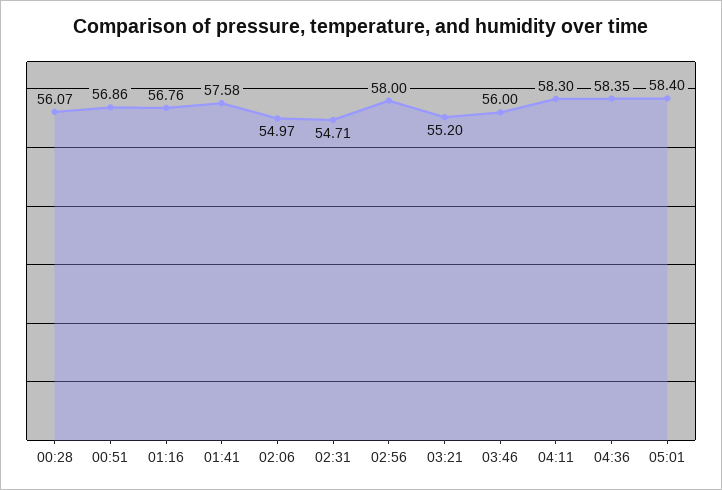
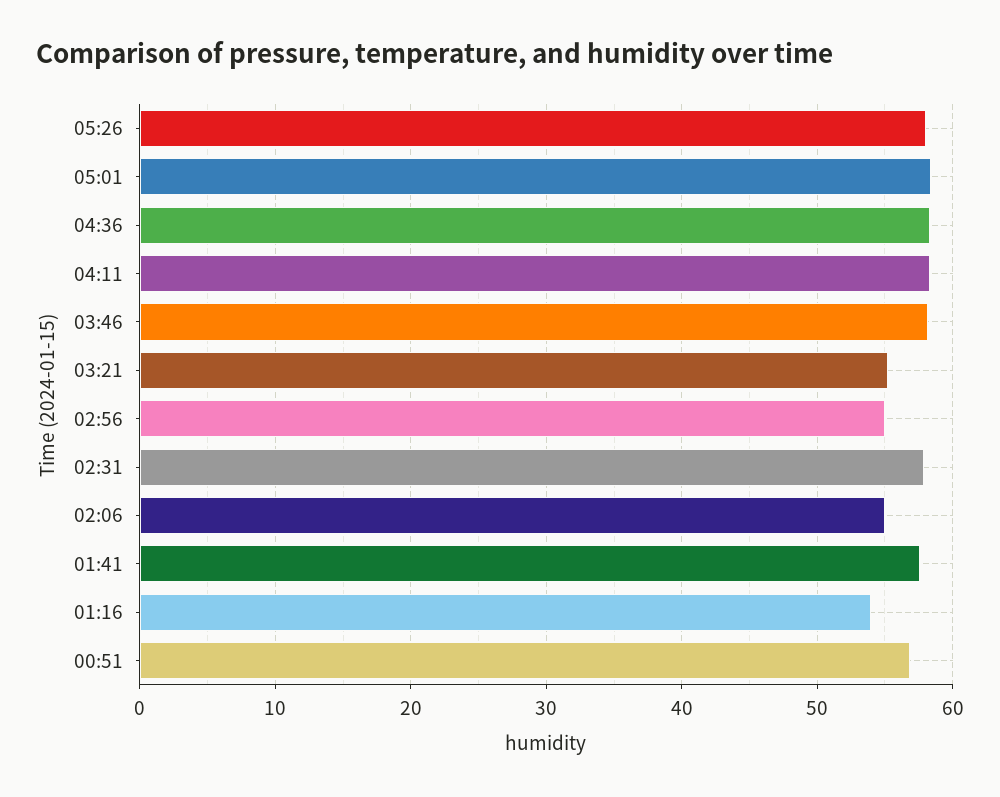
00:28: 56.07 -> none
01:16: 56.76 -> 54
02:31: 54.71 -> 58
02:56: 58 -> 55
03:46: 56 -> 58
05:26: none -> 58

